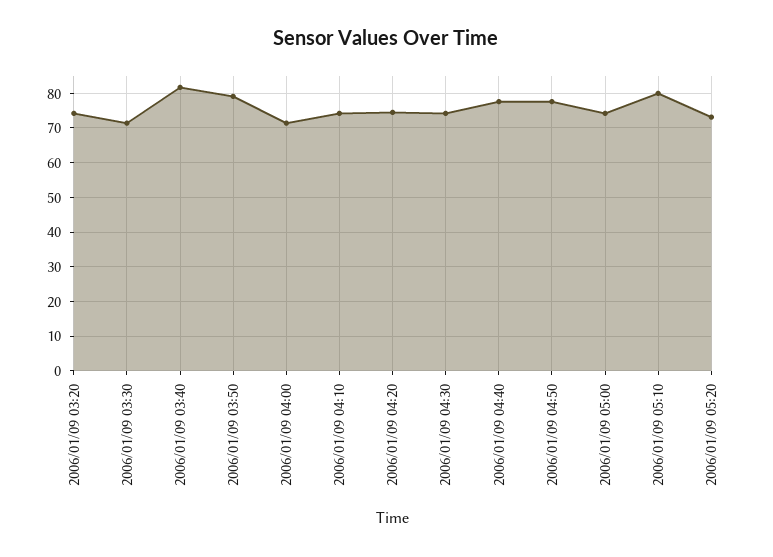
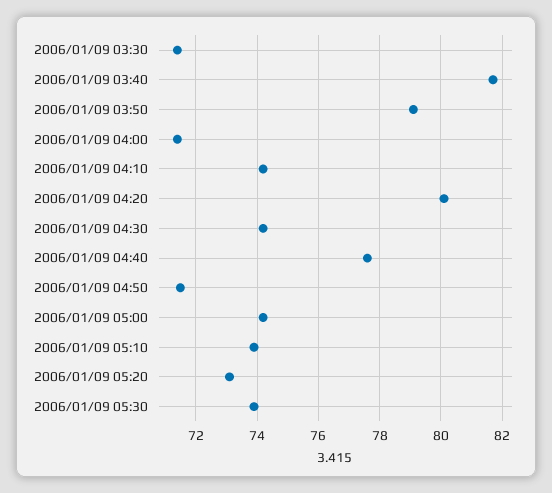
2006/01/09 03:20: 74 -> none
2006/01/09 04:20: 74 -> 80
2006/01/09 04:50: 78 -> 71.5
2006/01/09 05:10: 80 -> 74
2006/01/09 05:30: none -> 74

